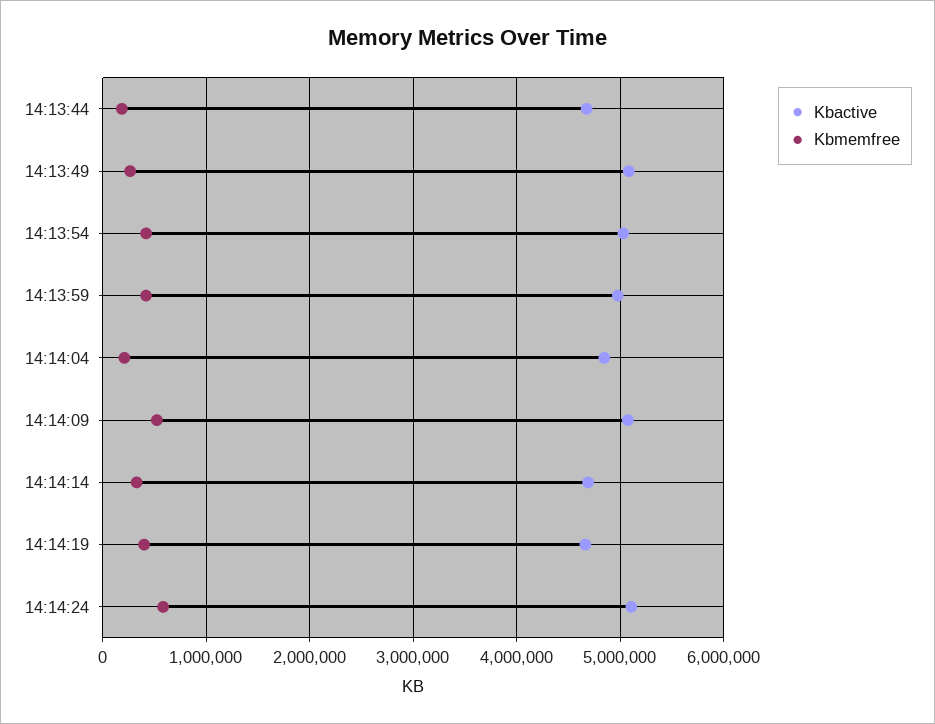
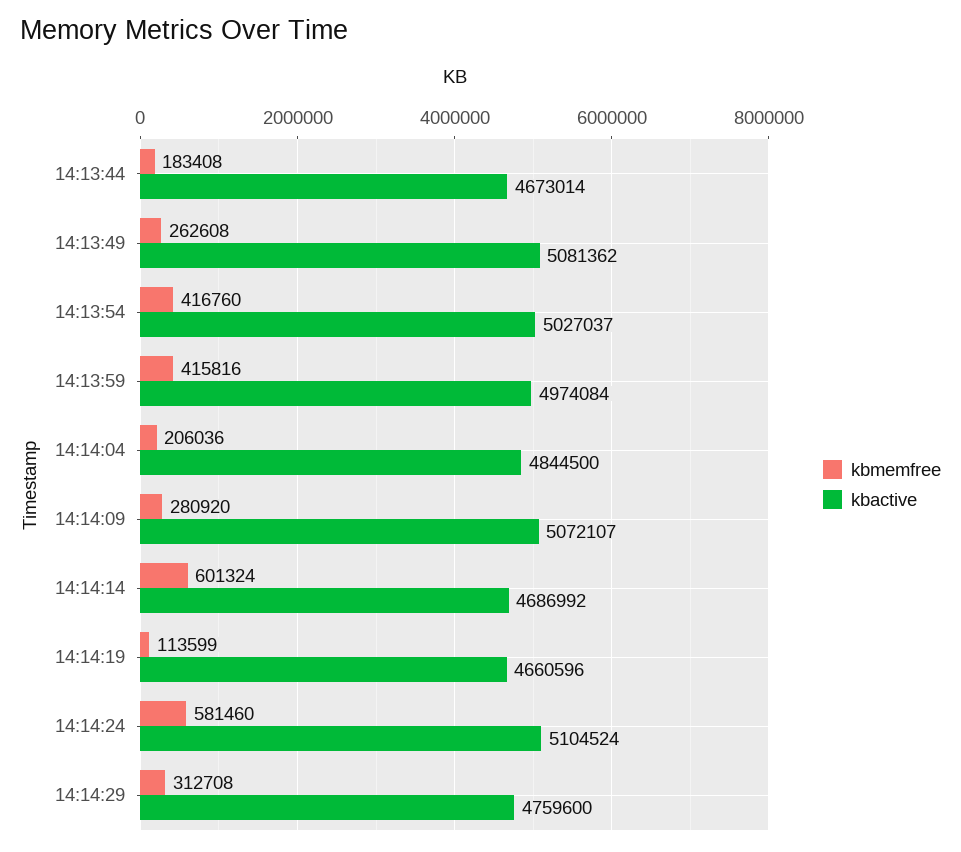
Kbmemfree, 14:14:09: 500000 -> 280920
Kbmemfree, 14:14:14: 300000 -> 601324
Kbmemfree, 14:14:19: 400000 -> 113599
Kbmemfree, 14:14:29: none -> 312708
Kbactive, 14:14:29: none -> 4759600

